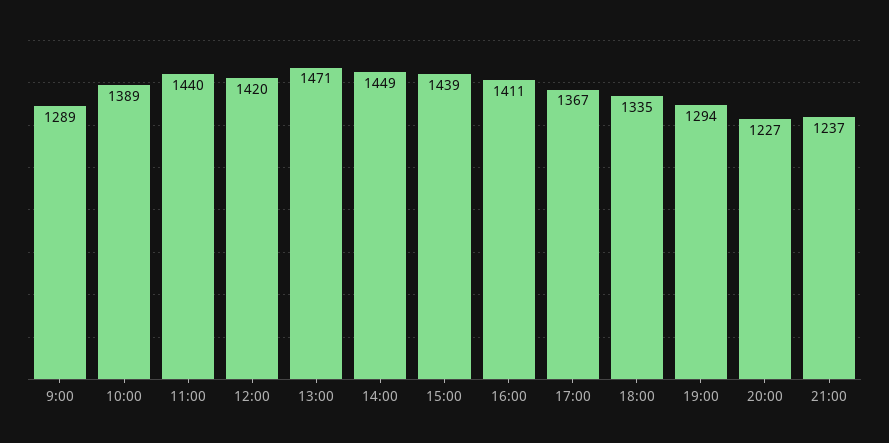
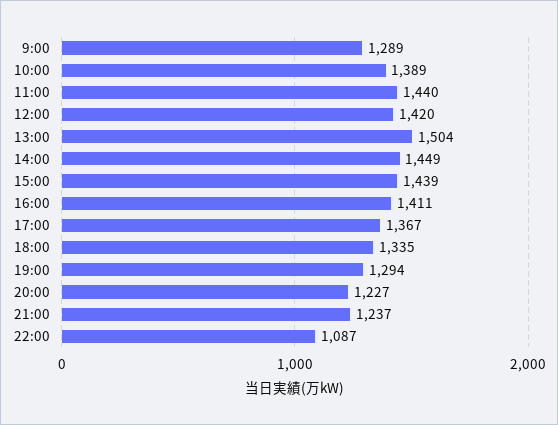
13:00: 1471 -> 1504
22:00: none -> 1087

